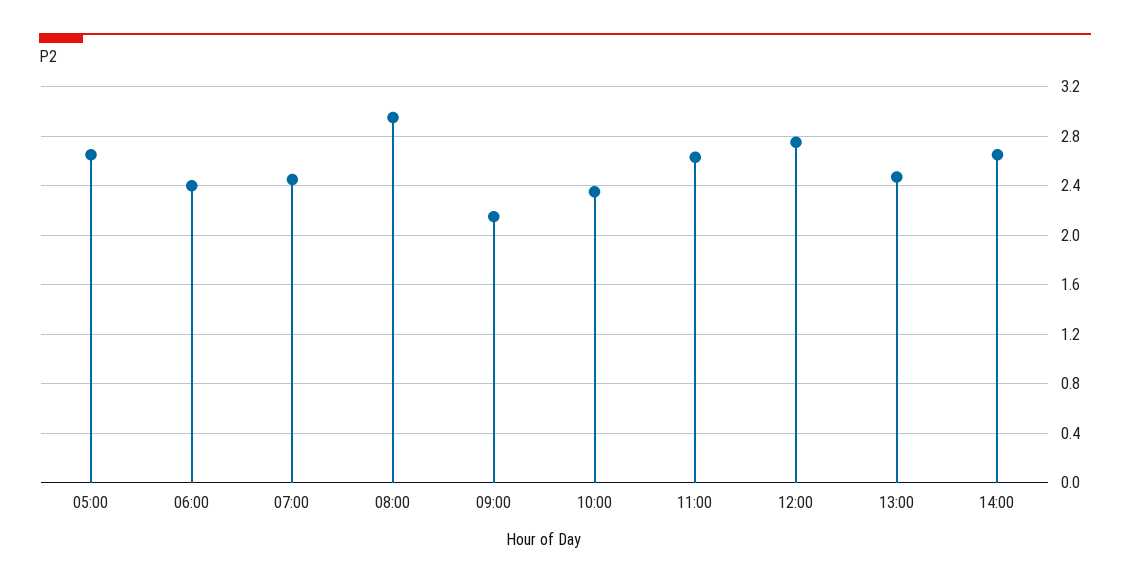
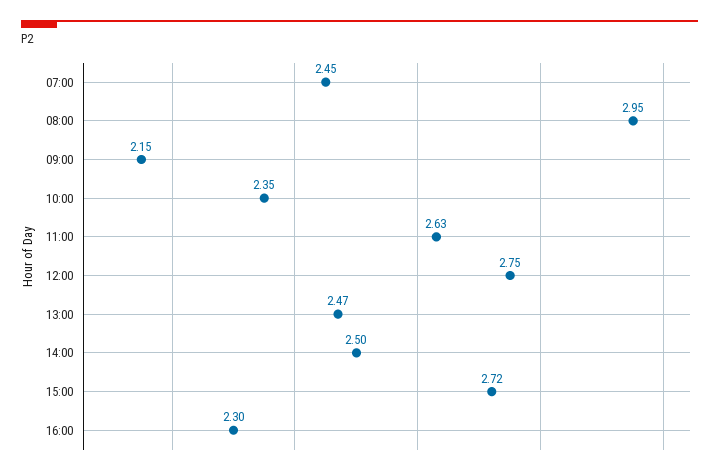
05:00: 2.65 -> none
06:00: 2.4 -> none
14:00: 2.65 -> 2.5
15:00: none -> 2.72
16:00: none -> 2.3

